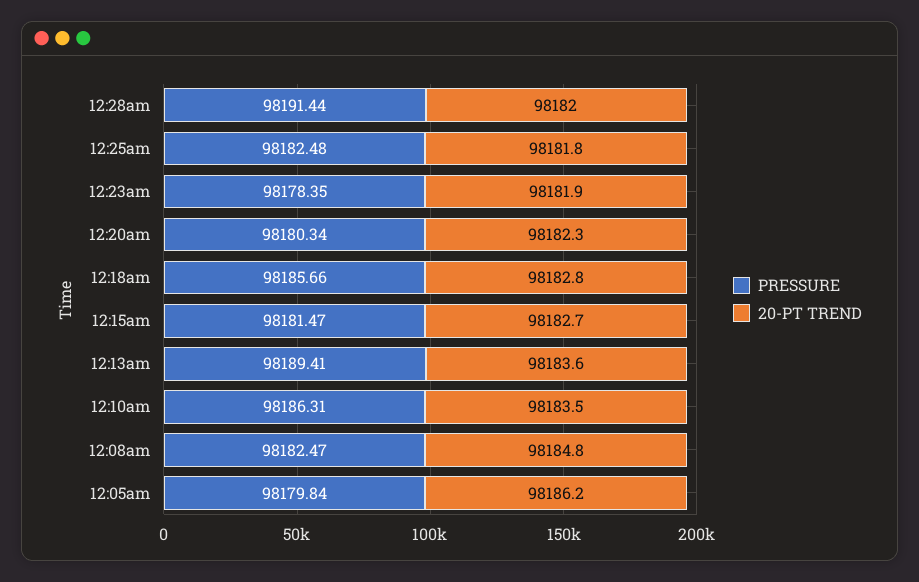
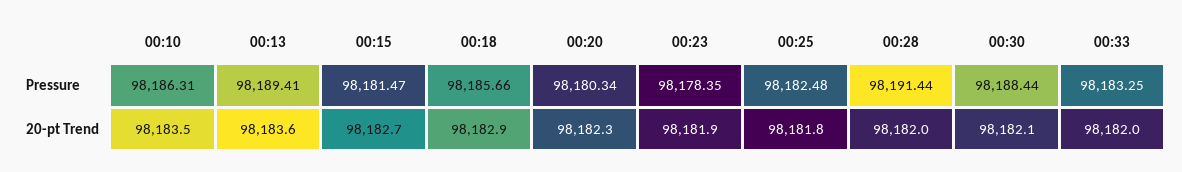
20-PT TREND, 12:18am: 98182.8 -> 98182.9
PRESSURE, 12:08am: 98182.47 -> none
20-PT TREND, 12:08am: 98184.8 -> none
PRESSURE, 12:05am: 98179.84 -> none
20-PT TREND, 12:05am: 98186.2 -> none
PRESSURE, 00:30: none -> 98188.44
PRESSURE, 00:33: none -> 98183.25
20-PT TREND, 00:30: none -> 98182.1
20-PT TREND, 00:33: none -> 98182

